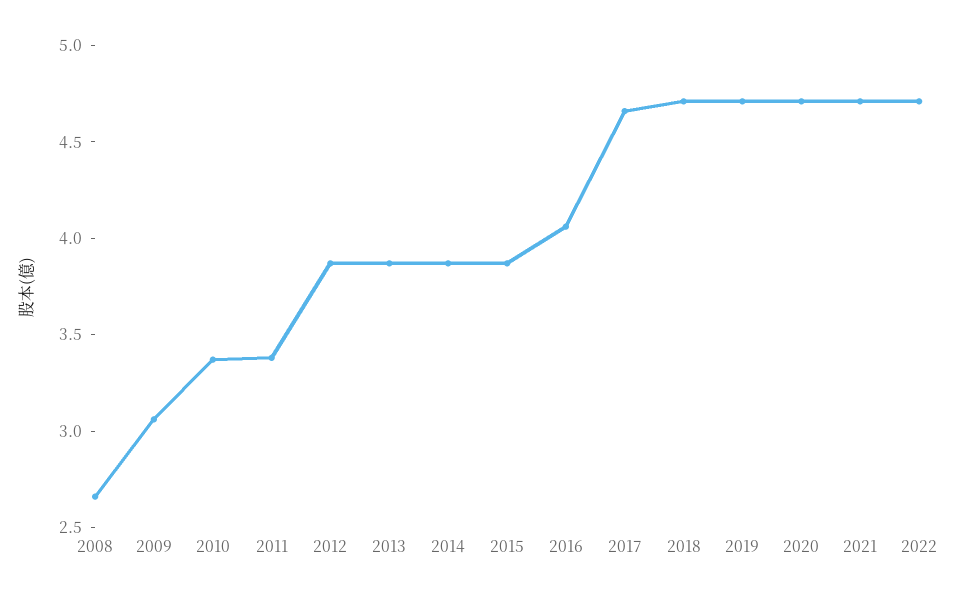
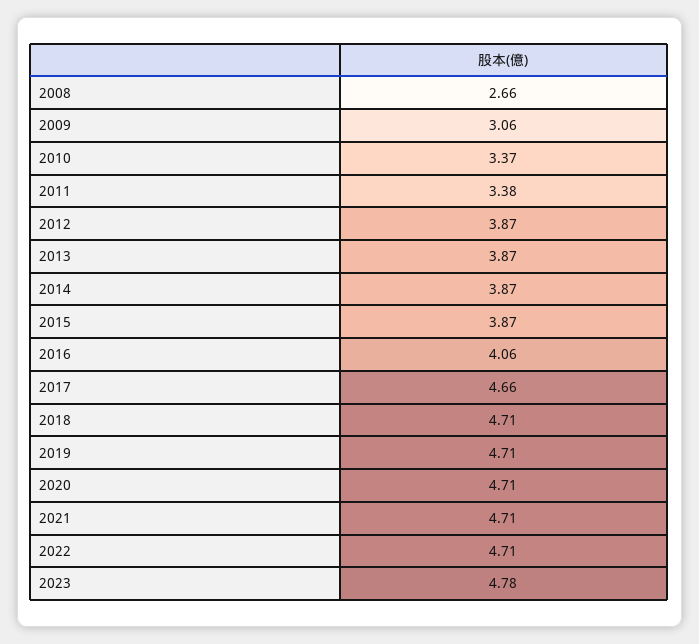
2023: none -> 4.78

